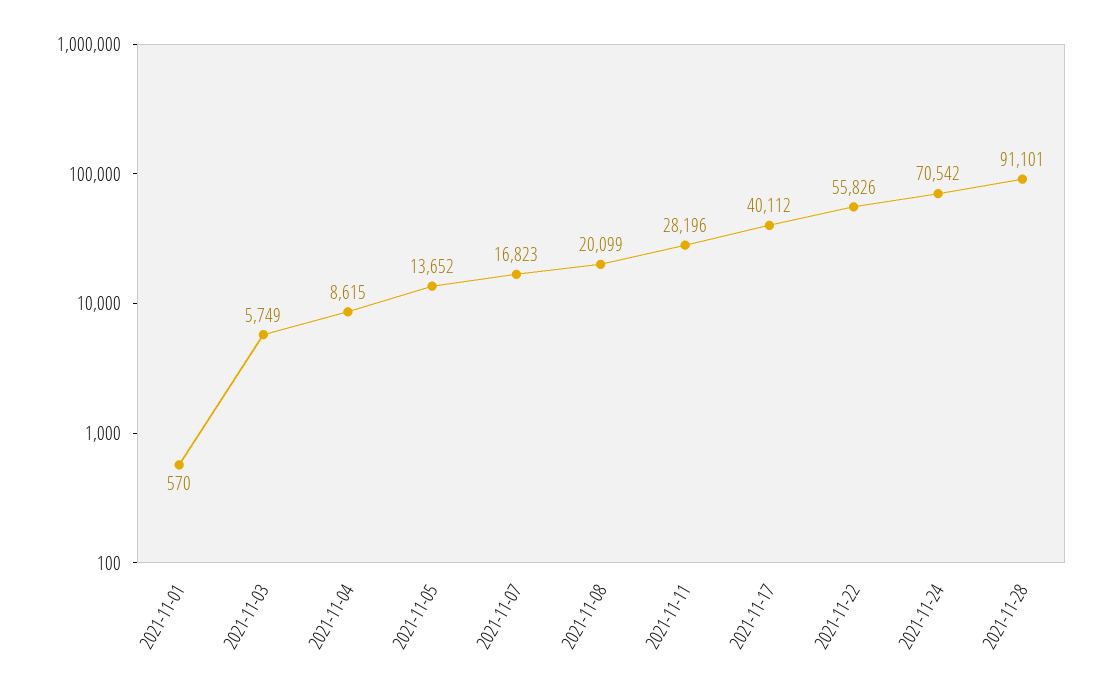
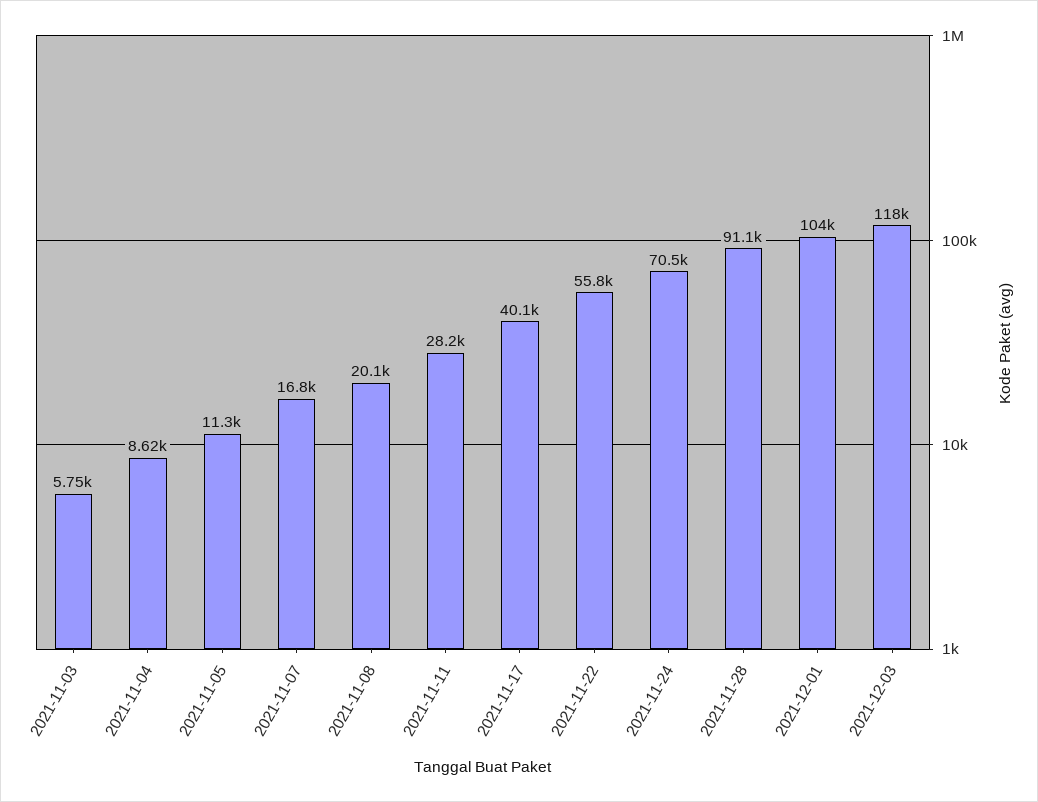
2021-11-01: 570 -> none
2021-11-05: 13652 -> 11300
2021-12-01: none -> 104000
2021-12-03: none -> 118000

